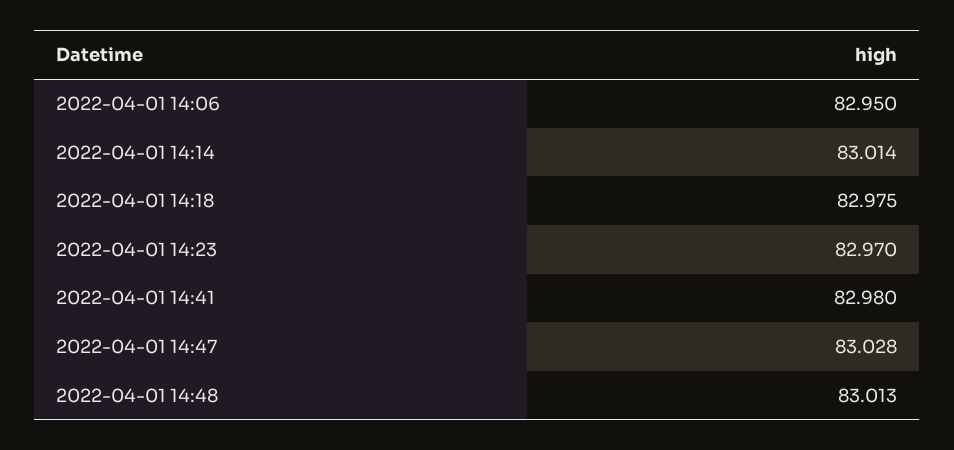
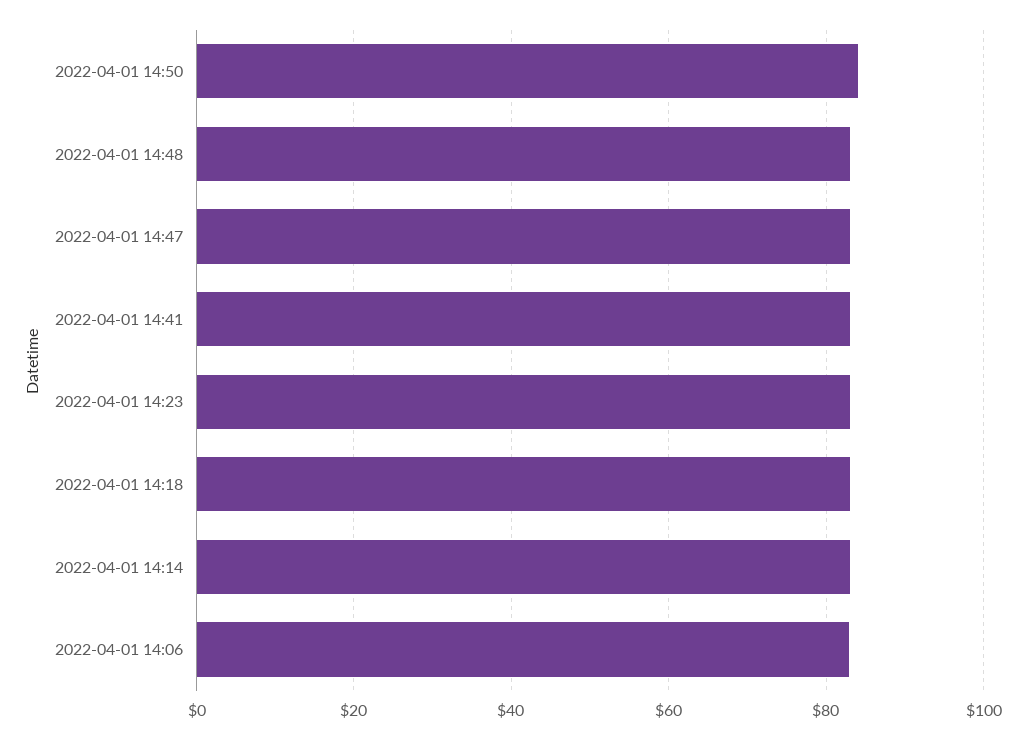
2022-04-01 14:50: none -> 84

